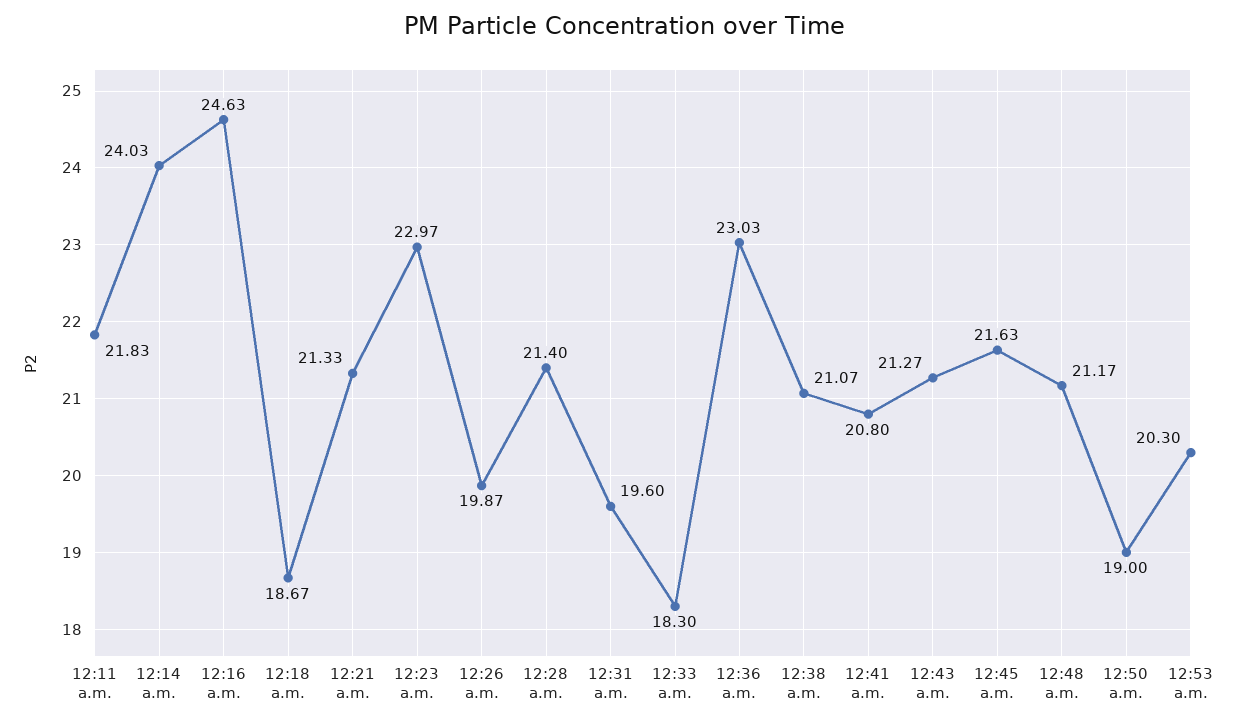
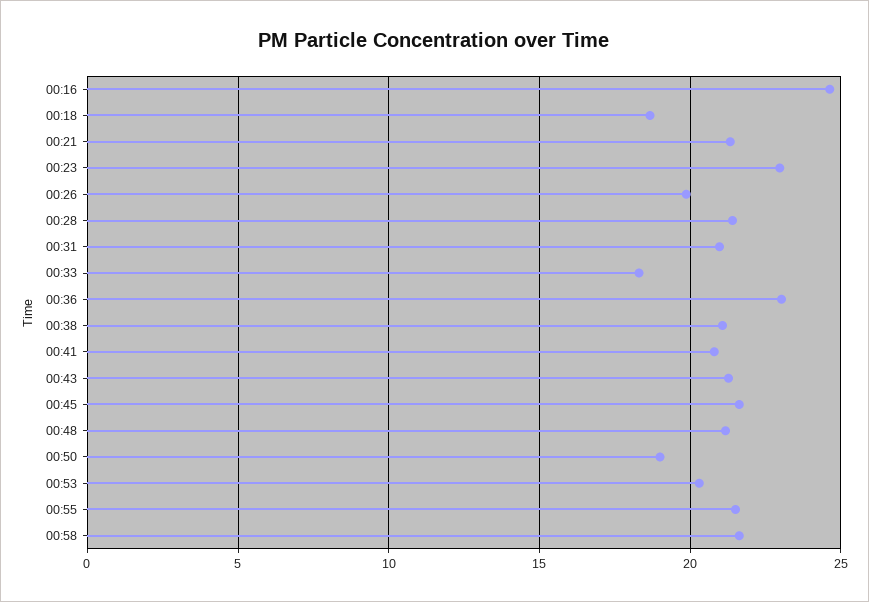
12:11 a.m.: 21.83 -> none
12:14 a.m.: 24.03 -> none
12:31 a.m.: 19.6 -> 21
00:55: none -> 21.5
00:58: none -> 21.5

